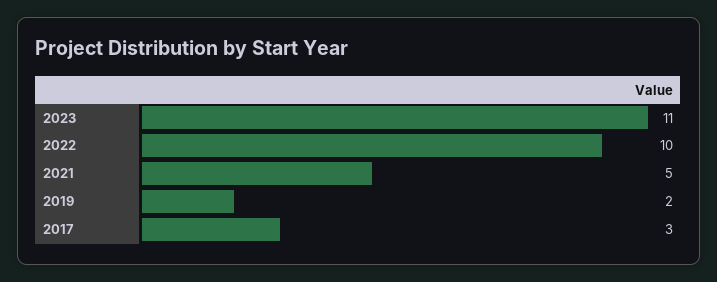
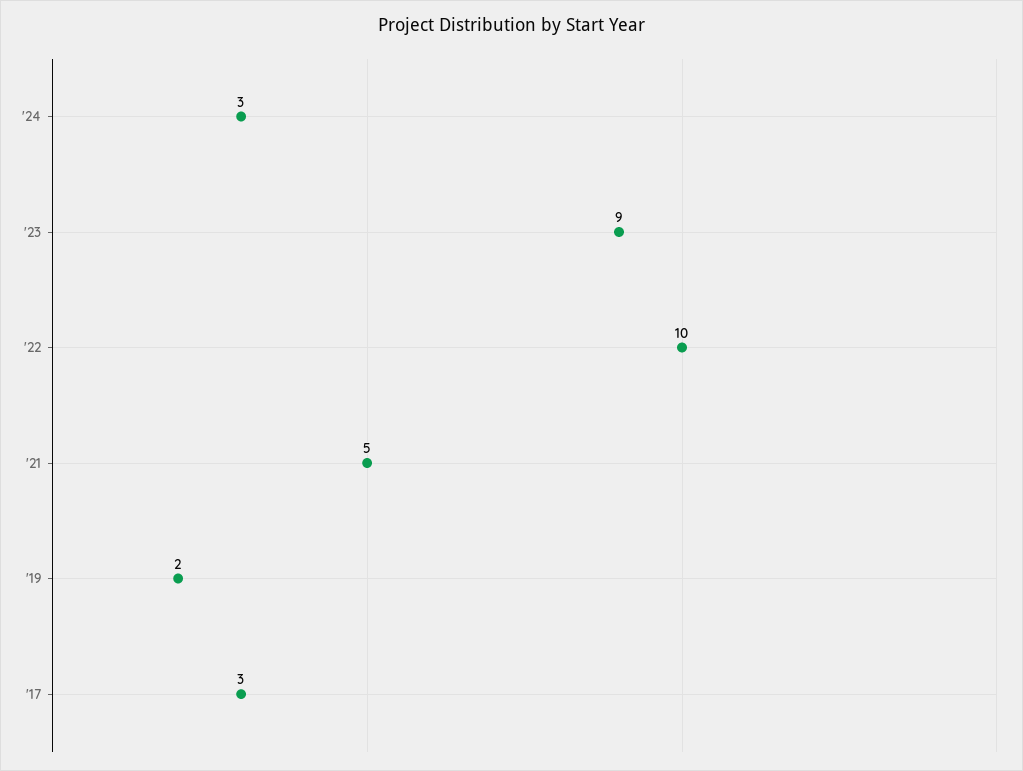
2023: 11 -> 9
'24: none -> 3

